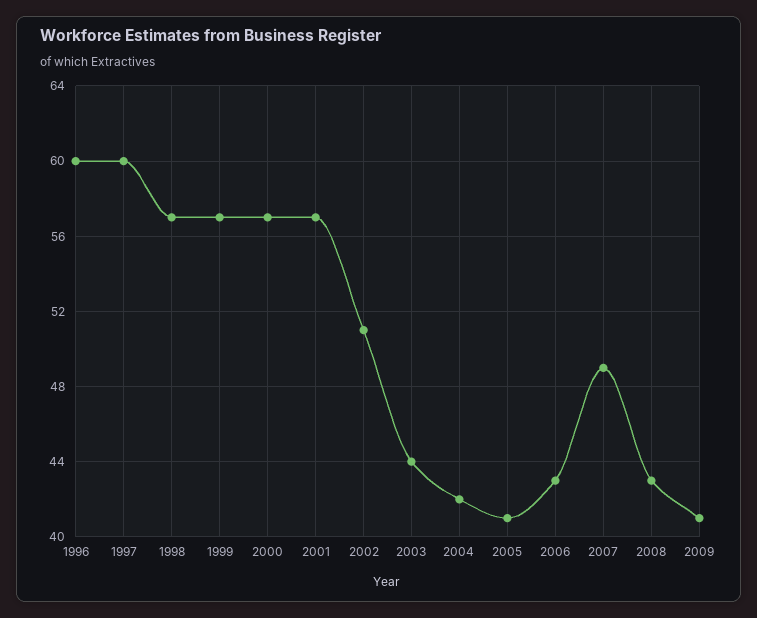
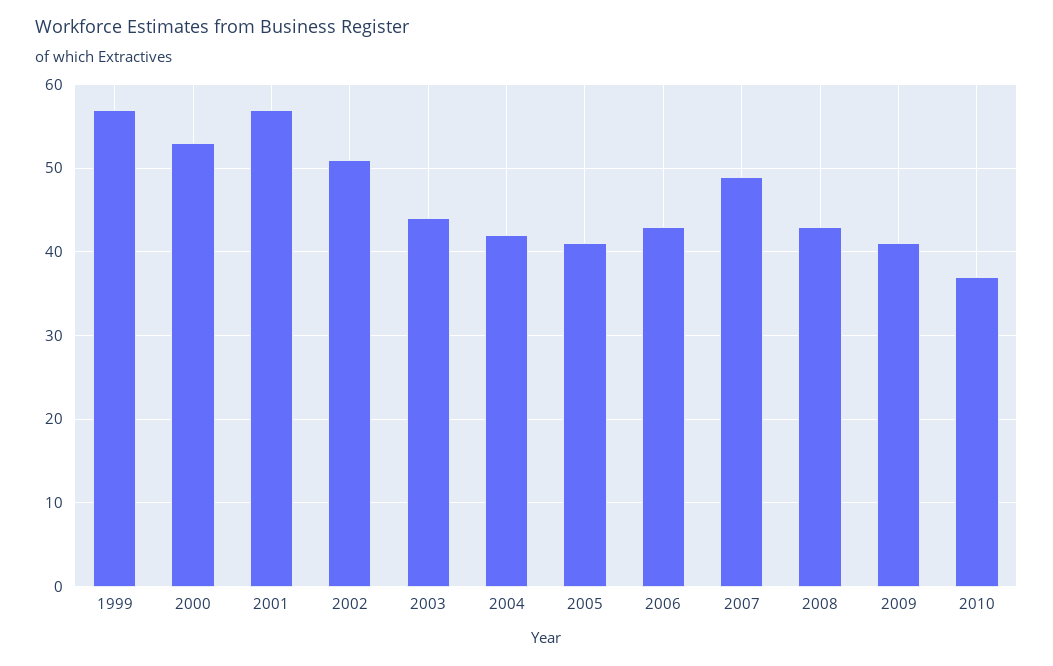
1996: 60 -> none
1997: 60 -> none
1998: 57 -> none
2000: 57 -> 53
2010: none -> 37

